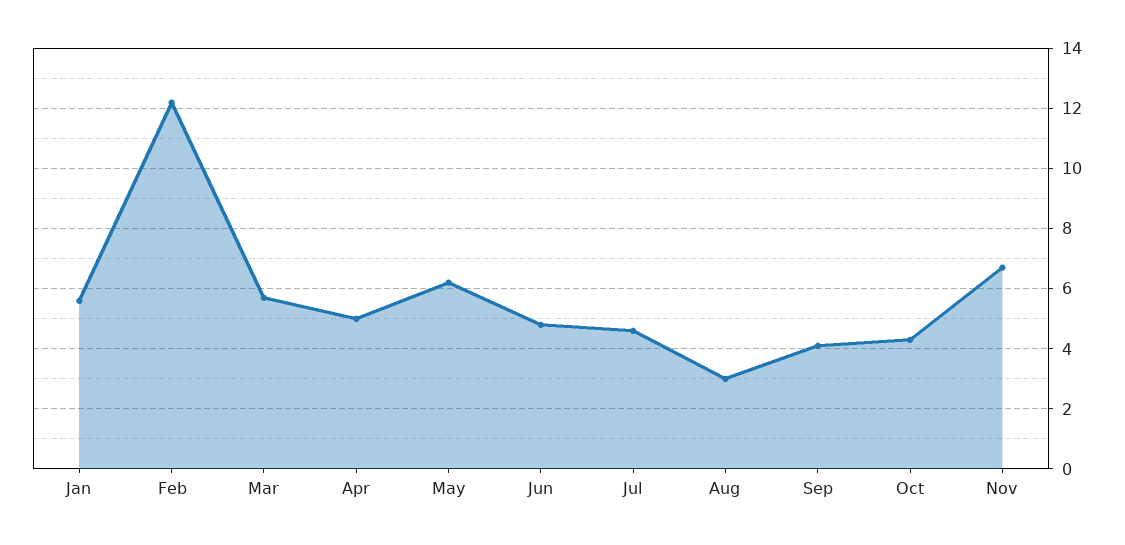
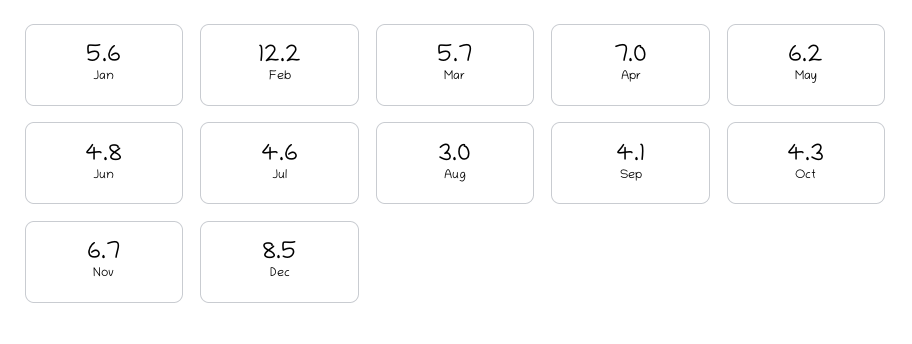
Apr: 5 -> 7
Dec: none -> 8.5

